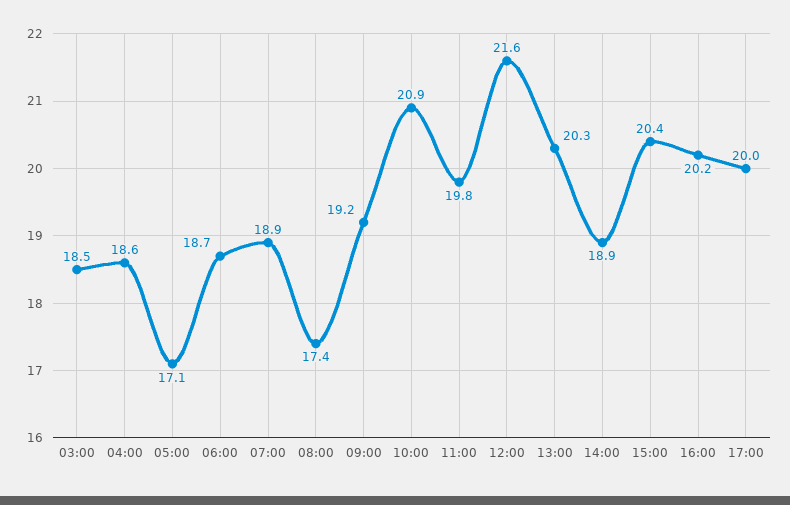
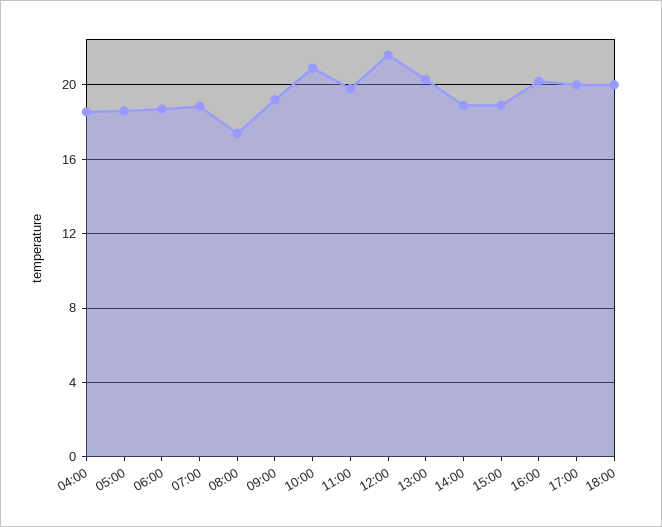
03:00: 18.5 -> none
05:00: 17.1 -> 18.5
15:00: 20.4 -> 19
18:00: none -> 20

